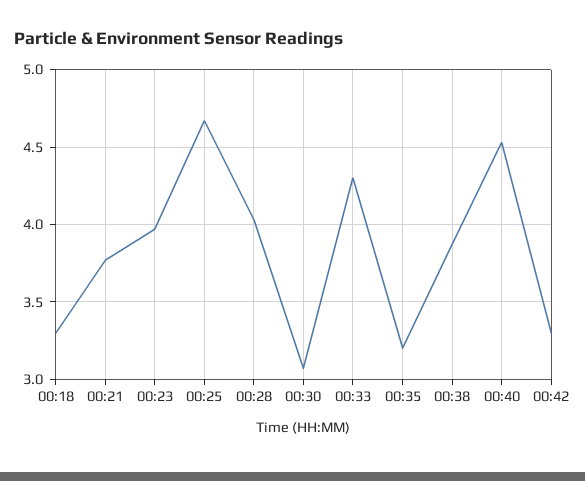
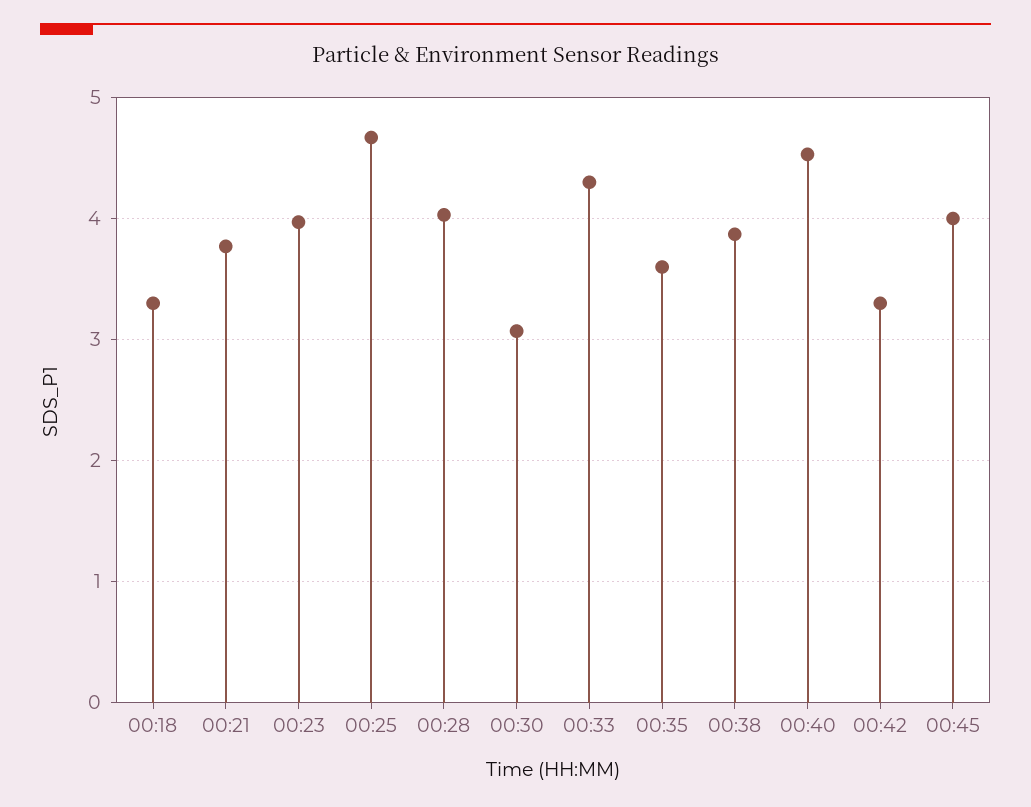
00:35: 3.2 -> 3.6
00:45: none -> 4

